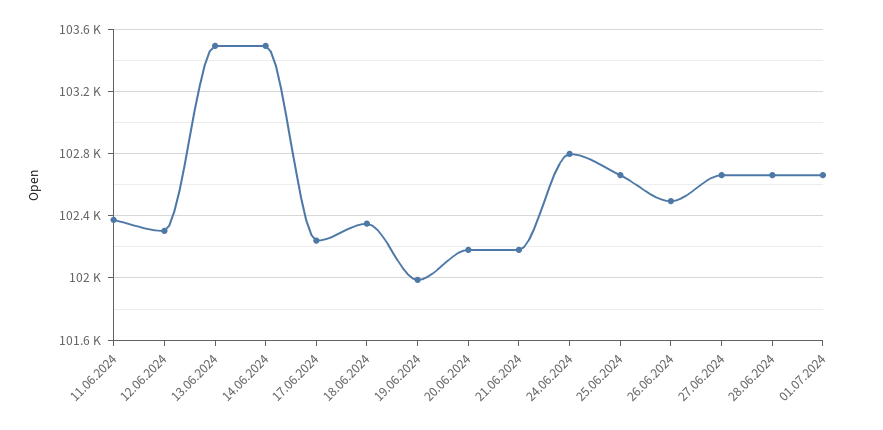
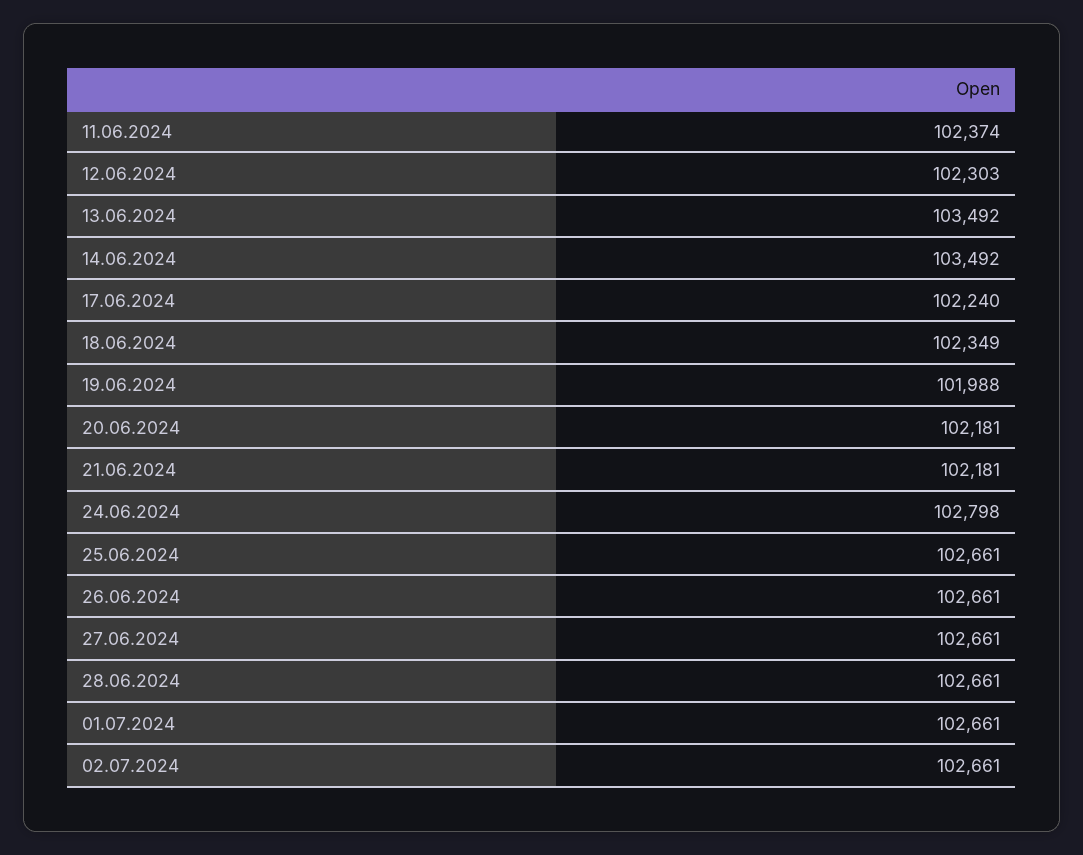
26.06.2024: 102500 -> 102661
02.07.2024: none -> 102661

